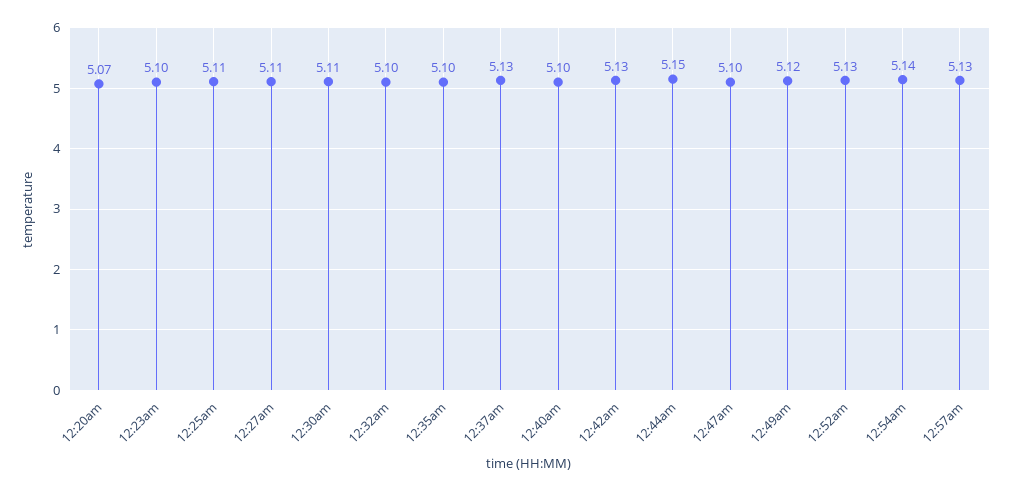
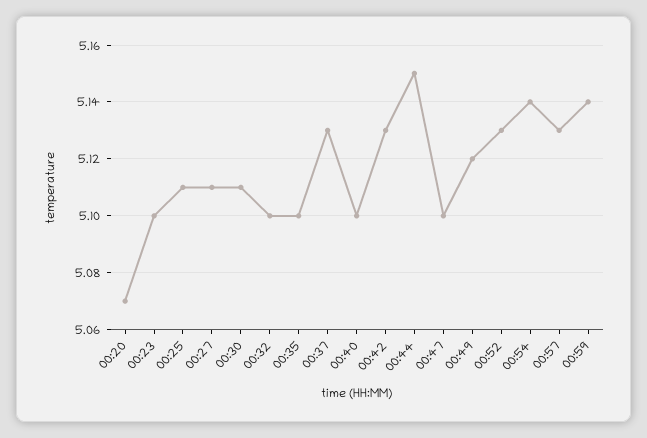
00:59: none -> 5.14

